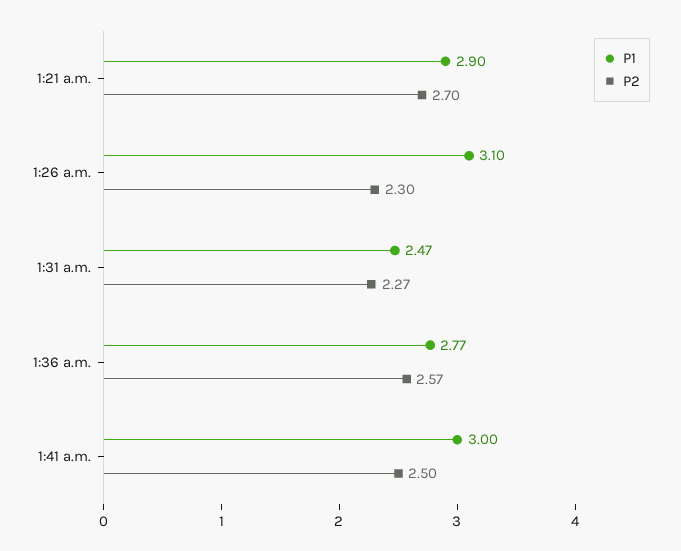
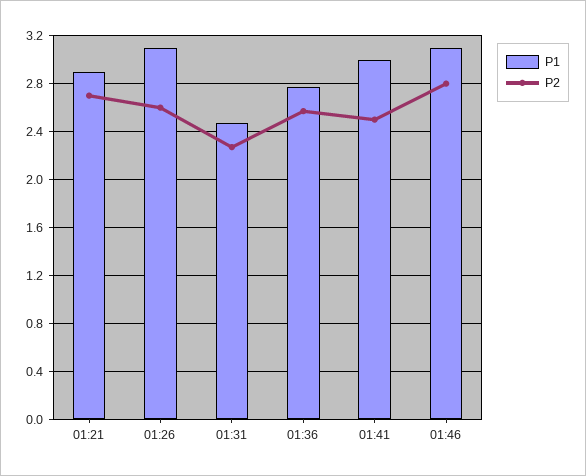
P2, 1:26 a.m.: 2.3 -> 2.6
P1, 01:46: none -> 3.1
P2, 01:46: none -> 2.8

